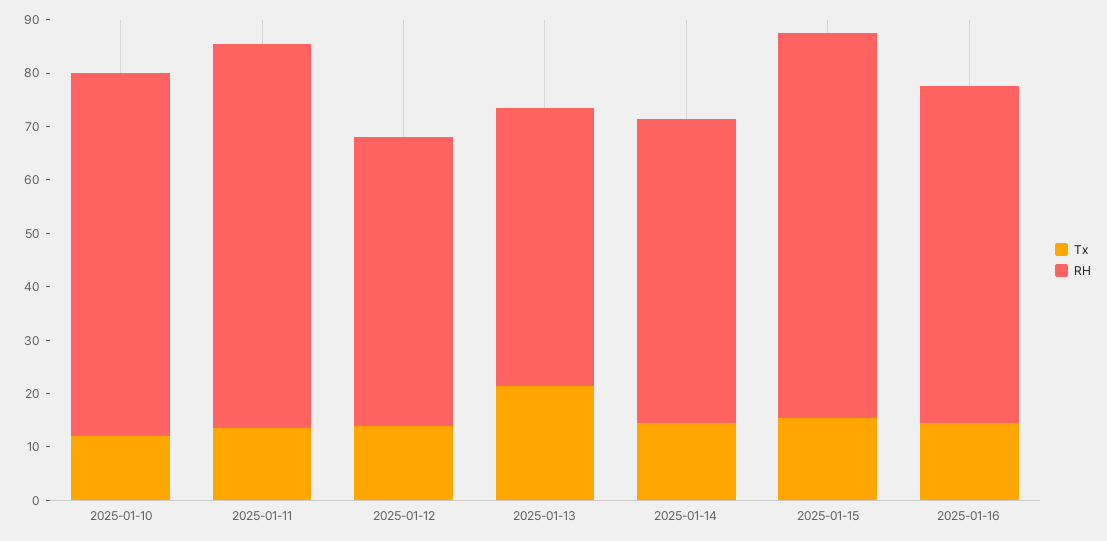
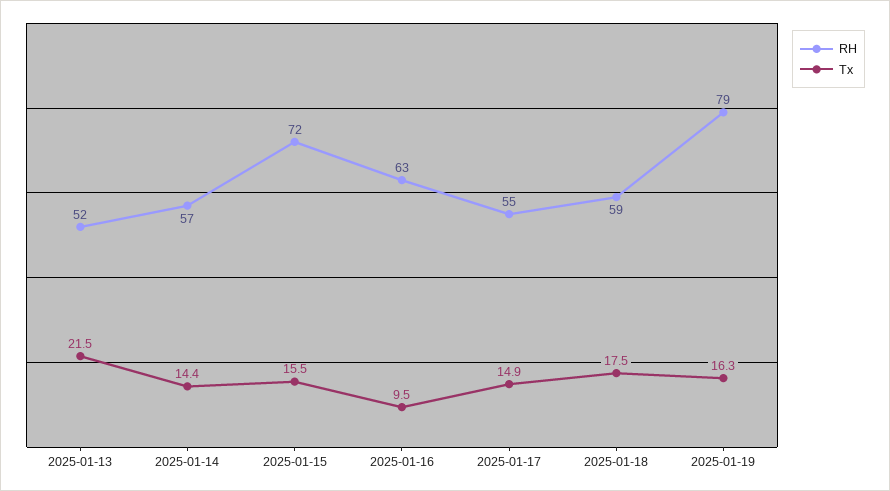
Tx, 2025-01-10: 12 -> none
RH, 2025-01-10: 68 -> none
Tx, 2025-01-11: 14 -> none
RH, 2025-01-11: 72 -> none
Tx, 2025-01-12: 14 -> none
RH, 2025-01-12: 54 -> none
Tx, 2025-01-16: 14 -> 9.5
RH, 2025-01-17: none -> 55
Tx, 2025-01-17: none -> 14.9
RH, 2025-01-18: none -> 59
Tx, 2025-01-18: none -> 17.5
RH, 2025-01-19: none -> 79
Tx, 2025-01-19: none -> 16.3

